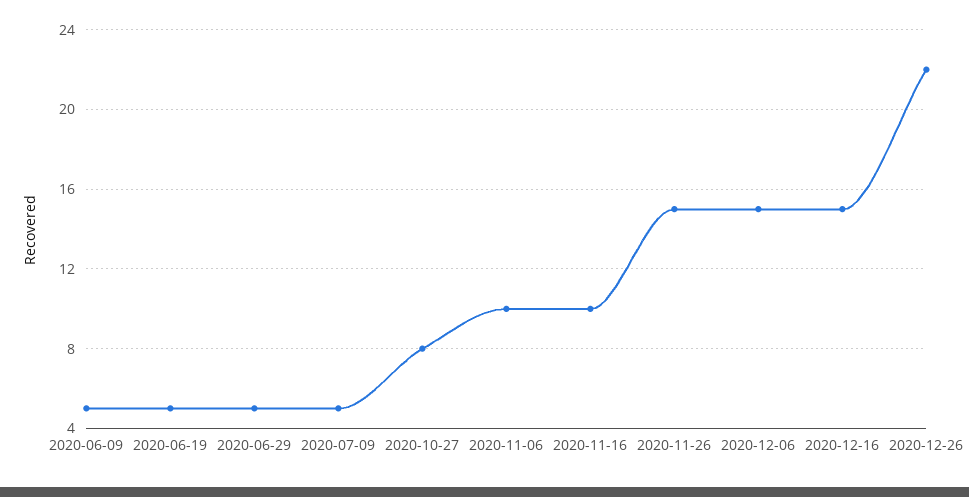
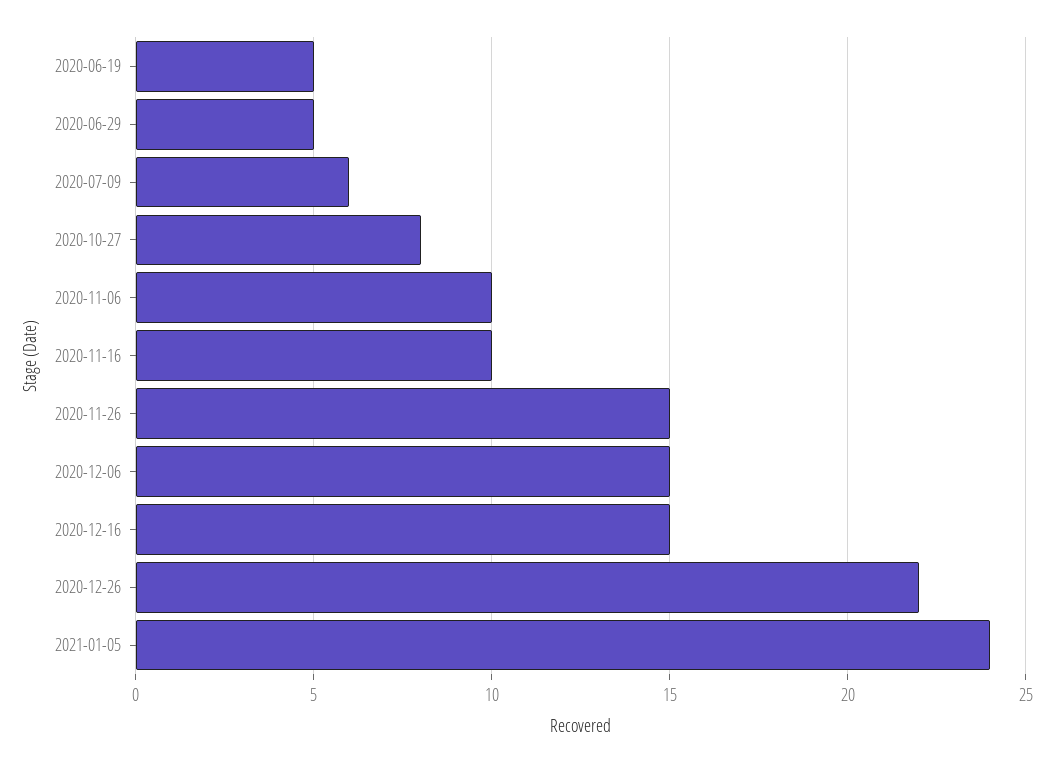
2020-06-09: 5 -> none
2020-07-09: 5 -> 6
2021-01-05: none -> 24

